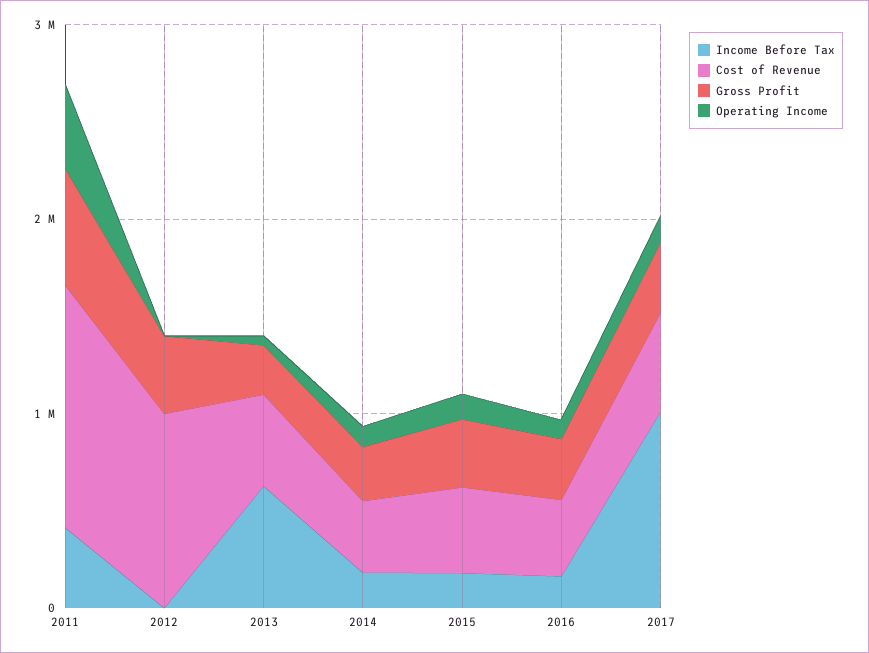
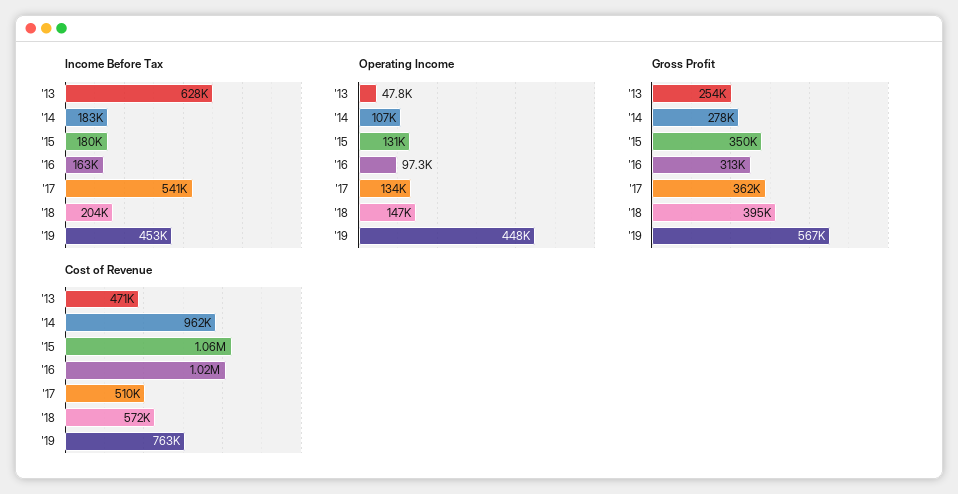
Income Before Tax, 2011: 400000 -> none
Cost of Revenue, 2011: 1200000 -> none
Gross Profit, 2011: 600000 -> none
Operating Income, 2011: 400000 -> none
Income Before Tax, 2012: 0 -> none
Cost of Revenue, 2012: 1000000 -> none
Gross Profit, 2012: 400000 -> none
Operating Income, 2012: 0 -> none
Cost of Revenue, 2014: 400000 -> 962000
Cost of Revenue, 2015: 400000 -> 1060000
Cost of Revenue, 2016: 400000 -> 1020000
Income Before Tax, 2017: 1000000 -> 541000
Income Before Tax, '18: none -> 204000
Income Before Tax, '19: none -> 453000
Operating Income, '18: none -> 147000
Operating Income, '19: none -> 448000
Gross Profit, '18: none -> 395000
Gross Profit, '19: none -> 567000
Cost of Revenue, '18: none -> 572000
Cost of Revenue, '19: none -> 763000

